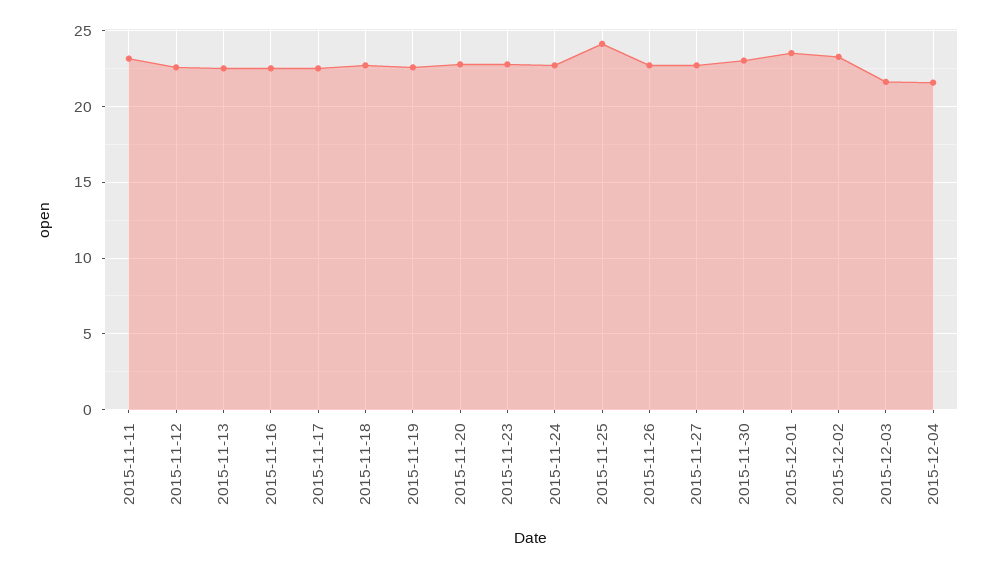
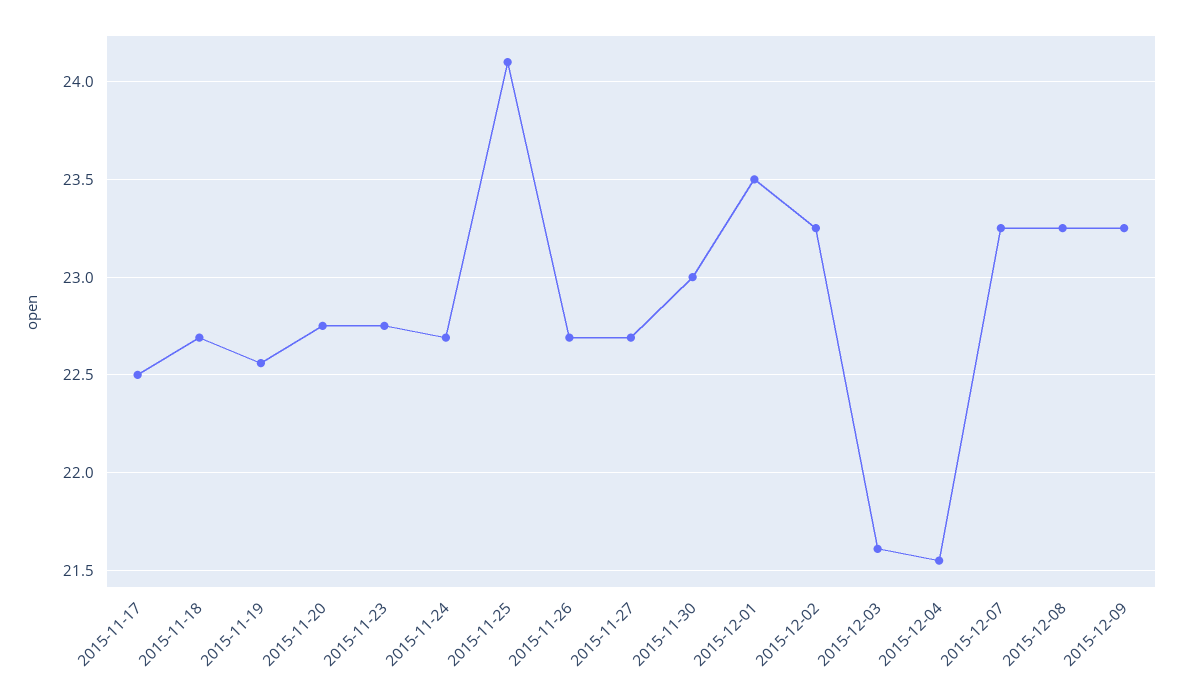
2015-11-11: 23 -> none
2015-11-12: 22.5 -> none
2015-11-13: 22.5 -> none
2015-11-16: 22.5 -> none
2015-12-07: none -> 23.25
2015-12-08: none -> 23.25
2015-12-09: none -> 23.25

